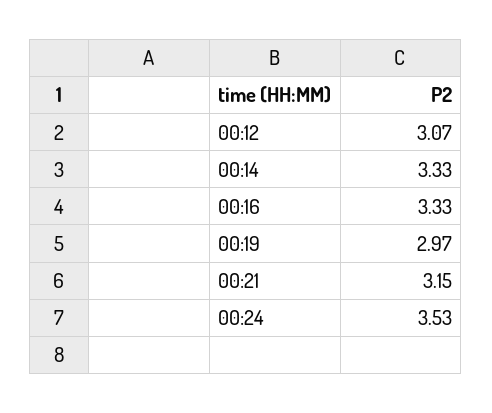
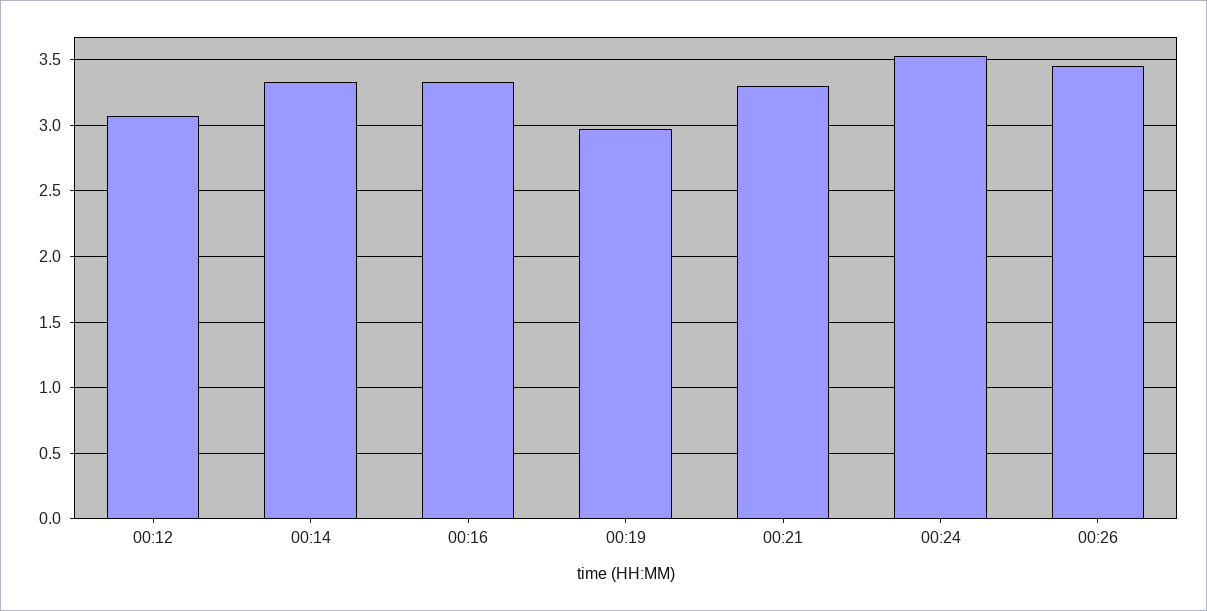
00:21: 3.15 -> 3.3
00:26: none -> 3.45

